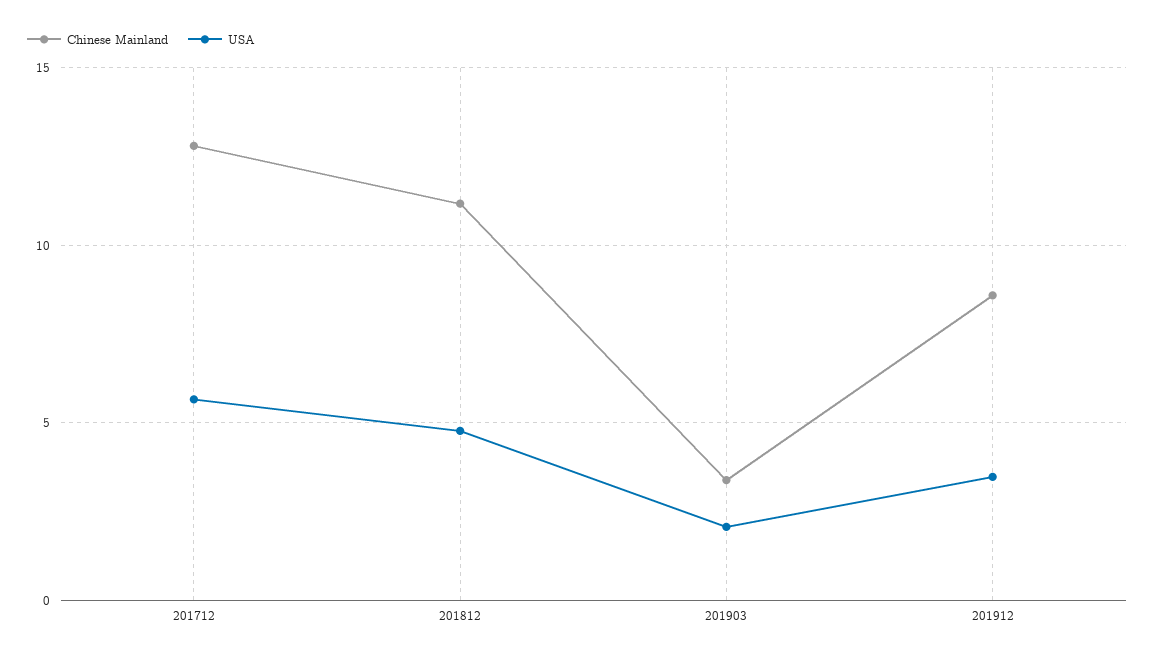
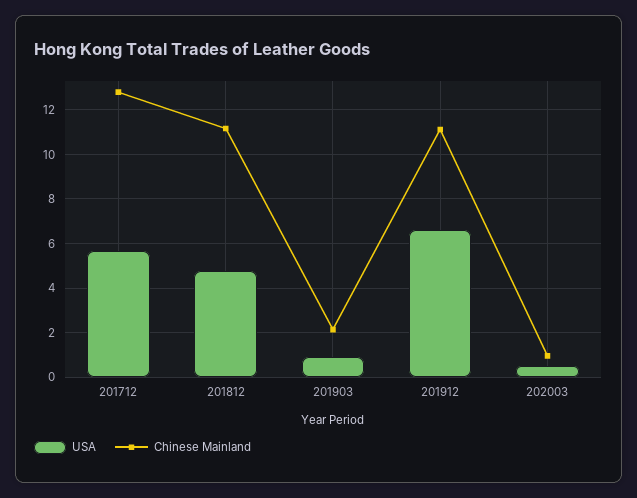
Chinese Mainland, 201903: 3.5 -> 2
USA, 201903: 2 -> 1
Chinese Mainland, 201912: 8.5 -> 11
USA, 201912: 3.5 -> 6.5
USA, 202003: none -> 0.5
Chinese Mainland, 202003: none -> 1

